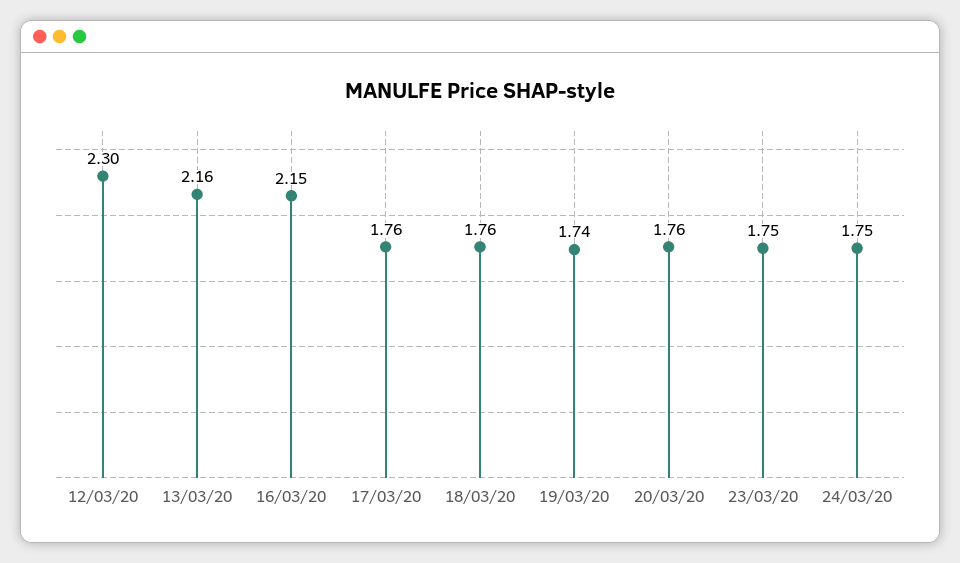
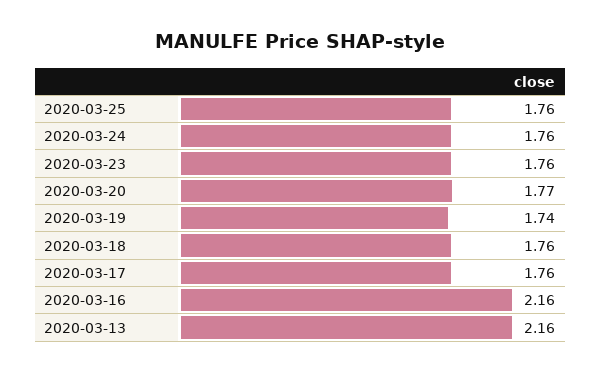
12/03/20: 2.3 -> none
16/03/20: 2.15 -> 2.16
20/03/20: 1.76 -> 1.77
23/03/20: 1.75 -> 1.76
24/03/20: 1.75 -> 1.76
2020-03-25: none -> 1.76

